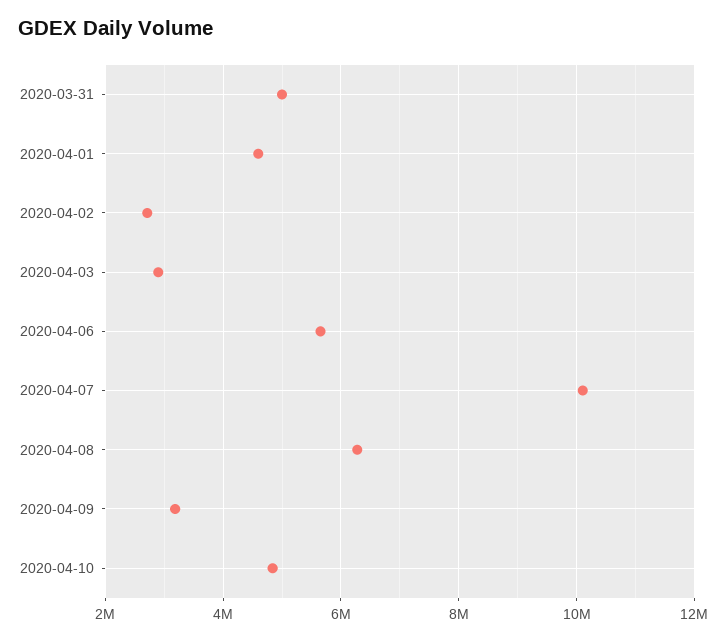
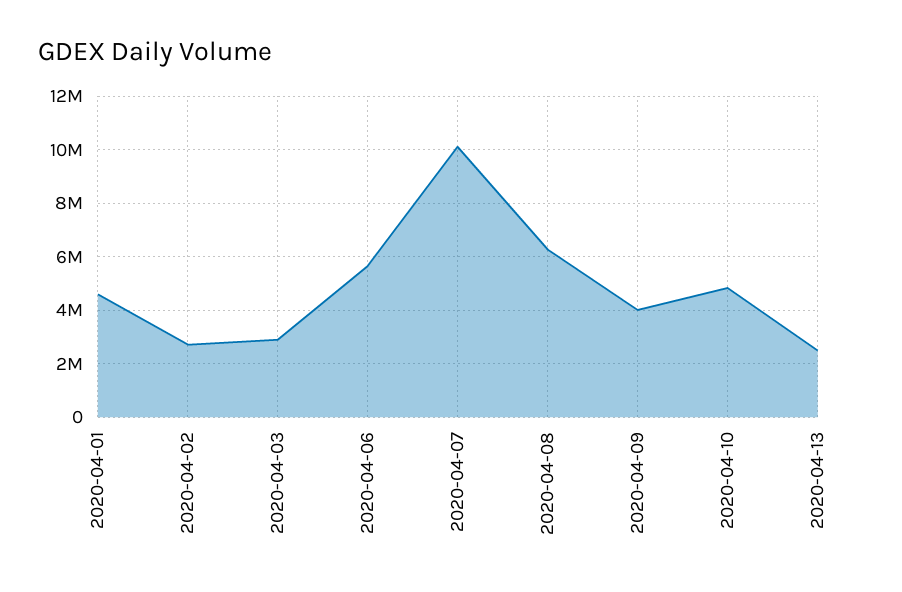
2020-03-31: 5000000 -> none
2020-04-09: 3200000 -> 4000000
2020-04-13: none -> 2500000

